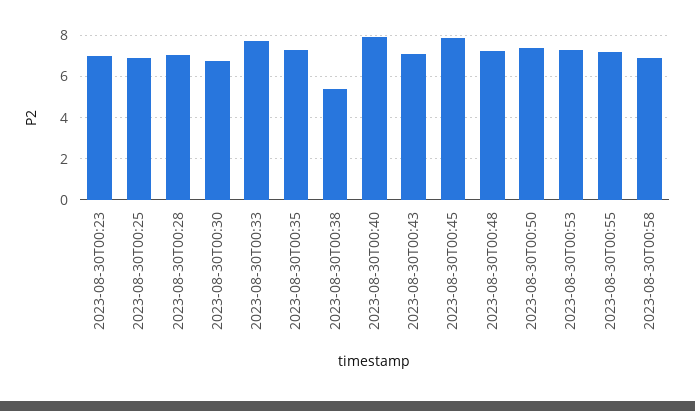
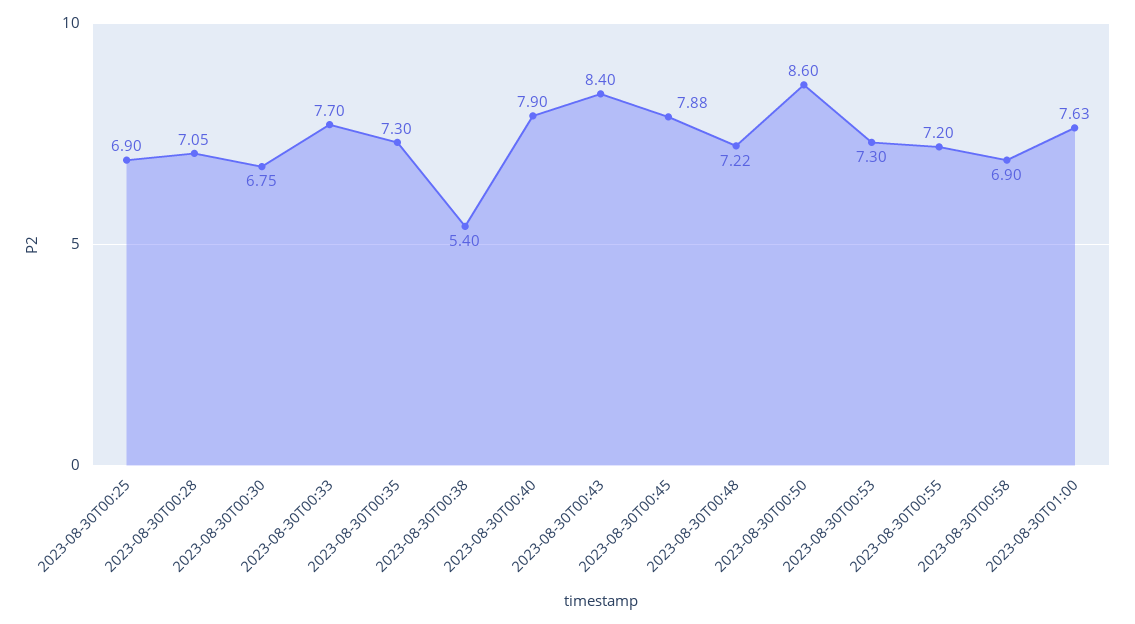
2023-08-30T00:23: 7 -> none
2023-08-30T00:43: 7 -> 8.4
2023-08-30T00:50: 7.5 -> 8.6
2023-08-30T01:00: none -> 7.63

